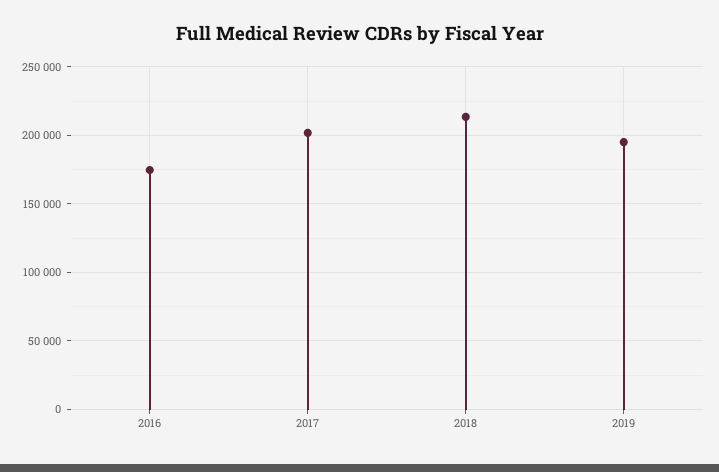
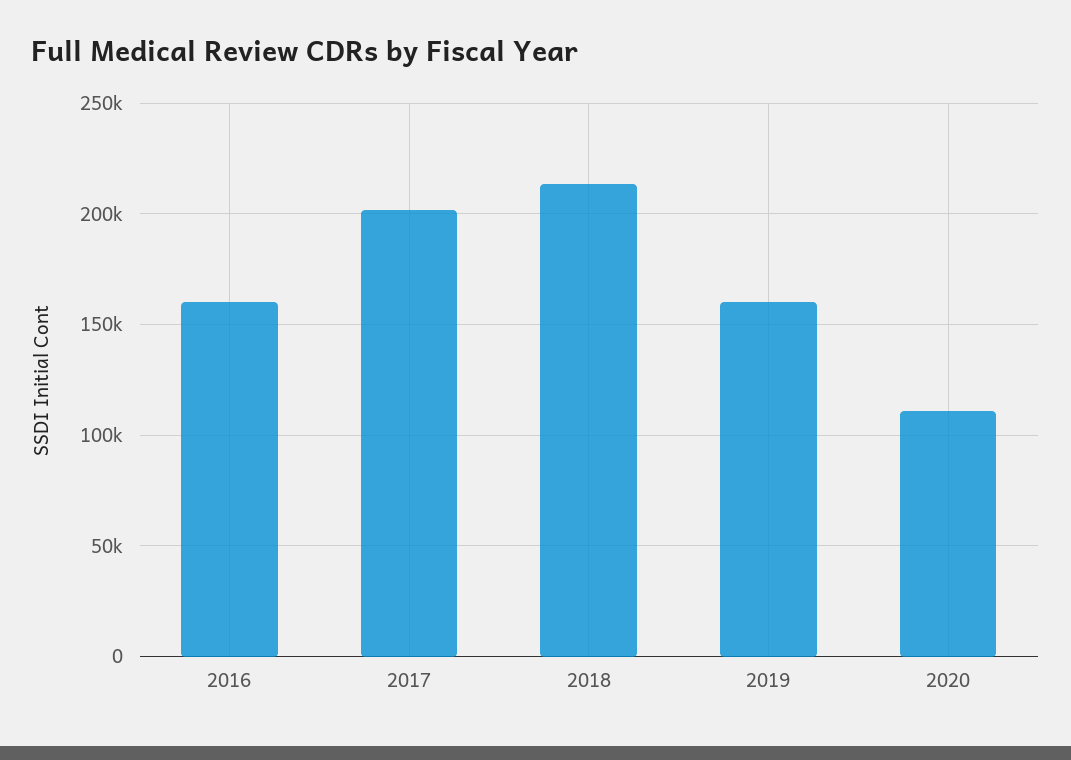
2016: 175000 -> 160000
2019: 195000 -> 160000
2020: none -> 110000

